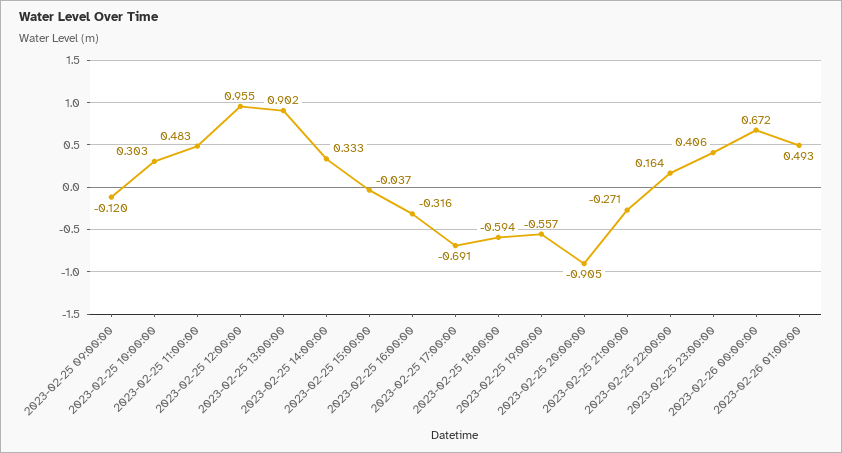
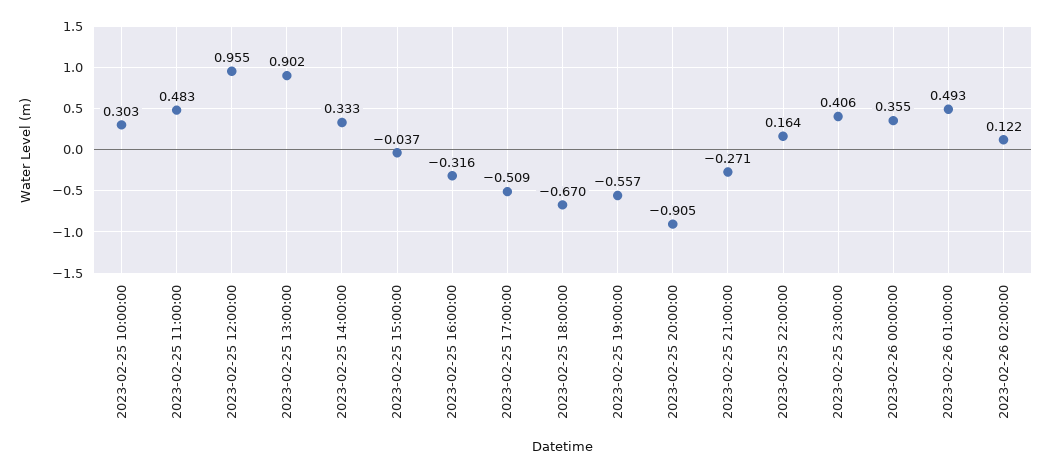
2023-02-25 09:00:00: -0.12 -> none
2023-02-25 17:00:00: -0.691 -> -0.509
2023-02-25 18:00:00: -0.594 -> -0.67
2023-02-26 00:00:00: 0.672 -> 0.355
2023-02-26 02:00:00: none -> 0.122

